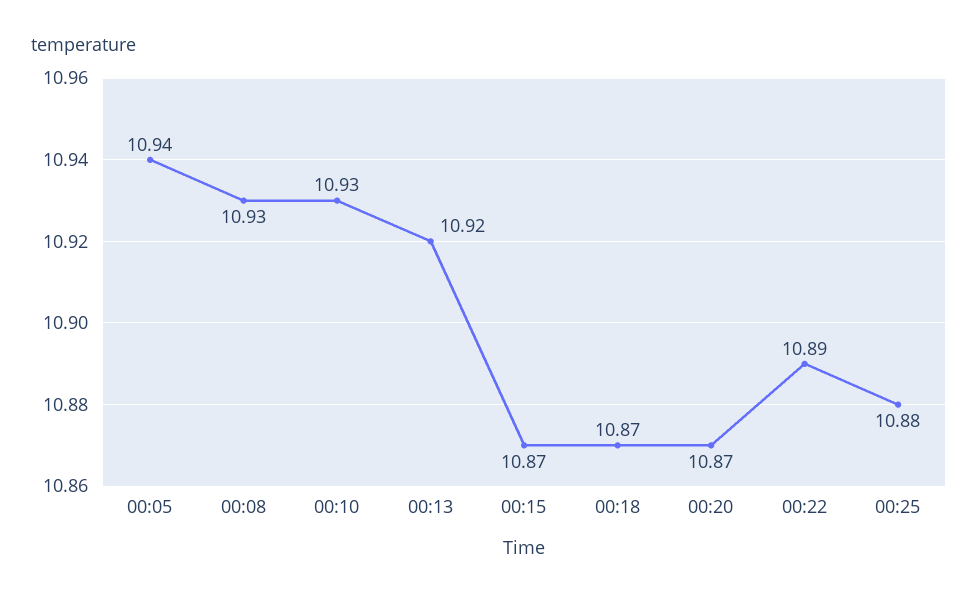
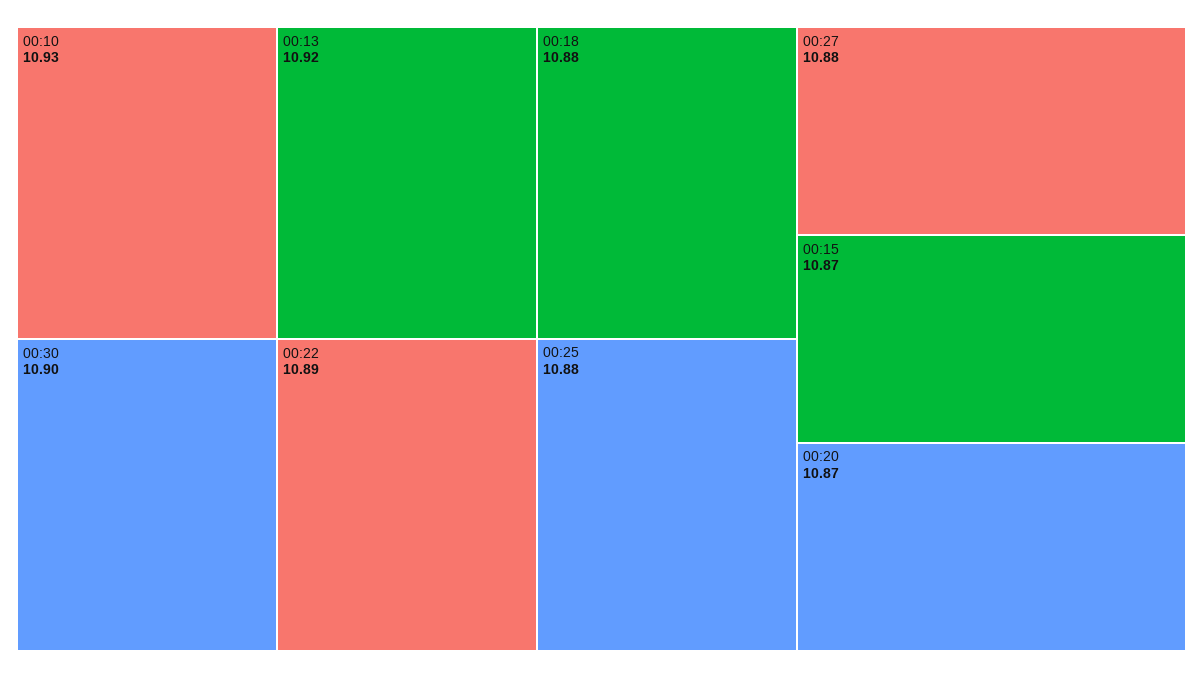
00:05: 10.94 -> none
00:08: 10.93 -> none
00:18: 10.87 -> 10.88
00:30: none -> 10.9
00:27: none -> 10.88

